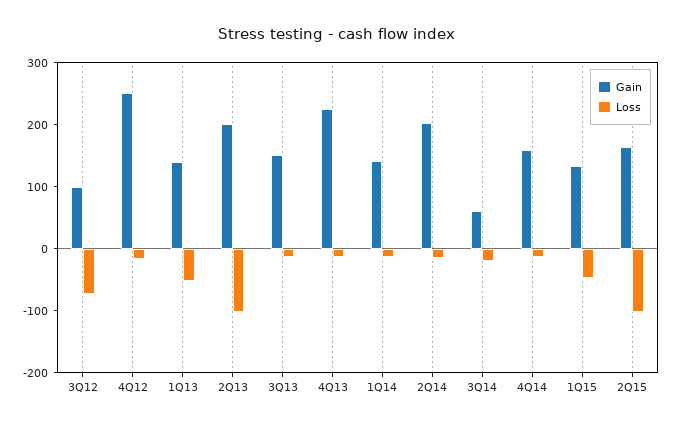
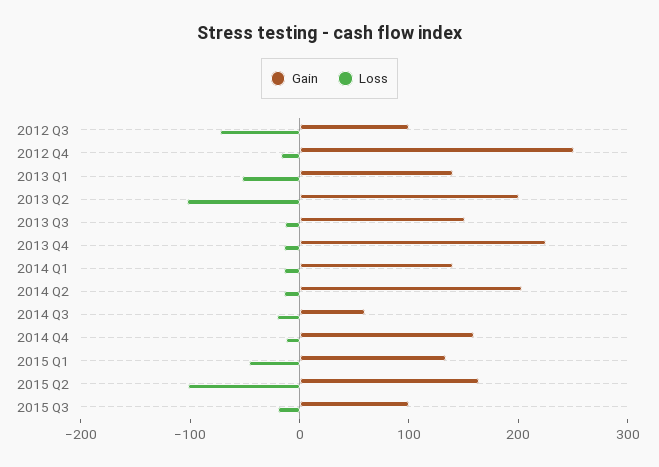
Gain, 2015 Q3: none -> 100
Loss, 2015 Q3: none -> -20

